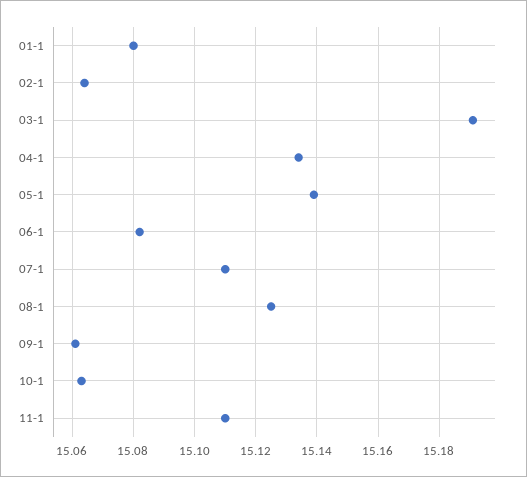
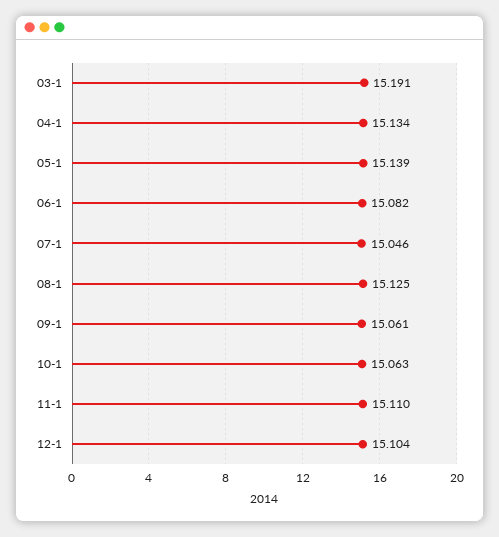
01-1: 15.08 -> none
02-1: 15.065 -> none
07-1: 15.11 -> 15.046
12-1: none -> 15.104

